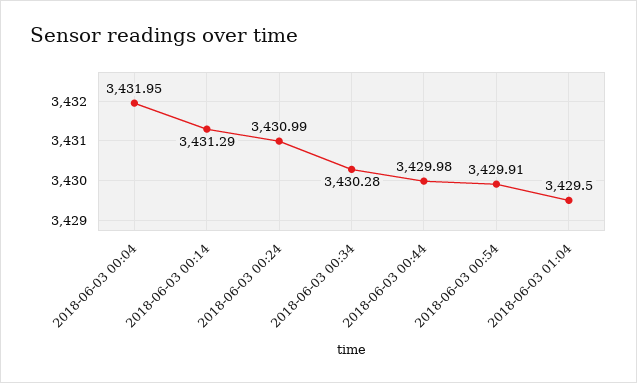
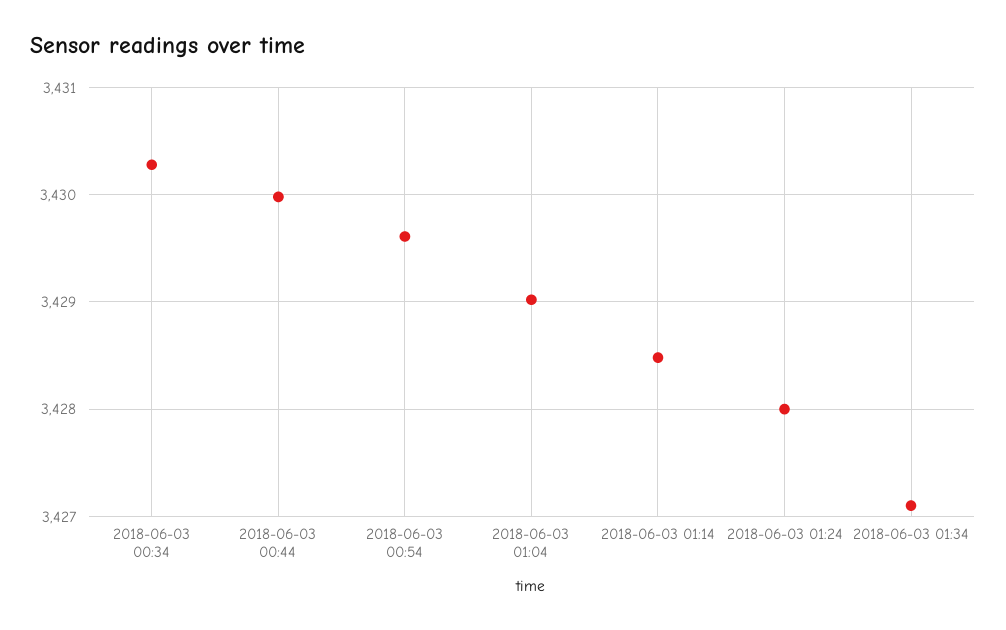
2018-06-03 00:04: 3431.95 -> none
2018-06-03 00:14: 3431.29 -> none
2018-06-03 00:24: 3430.99 -> none
2018-06-03 00:54: 3429.91 -> 3429.6
2018-06-03 01:04: 3429.5 -> 3429
2018-06-03 01:14: none -> 3428.5
2018-06-03 01:24: none -> 3428
2018-06-03 01:34: none -> 3427.1

